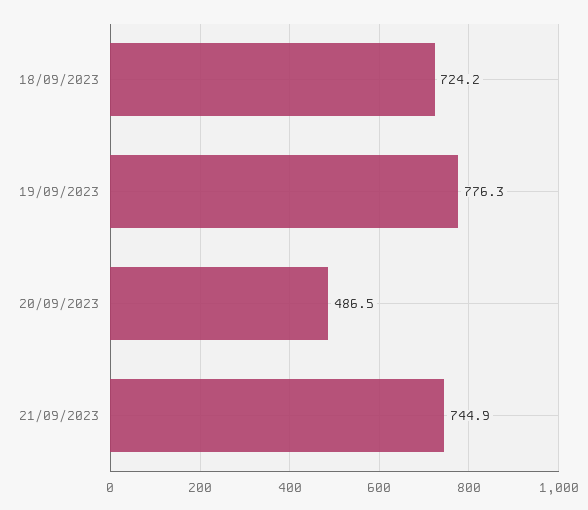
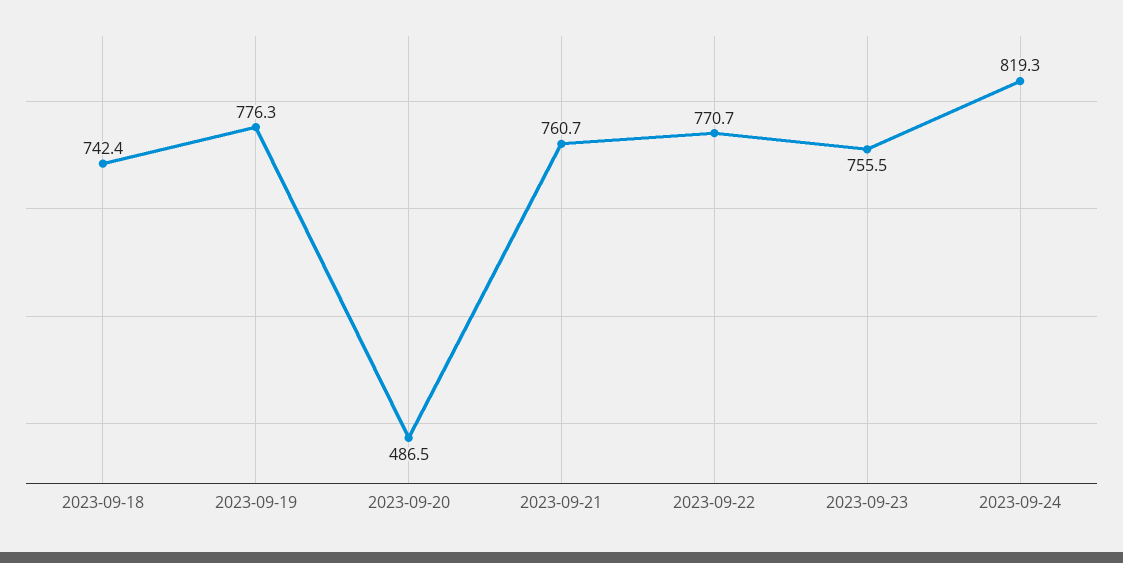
18/09/2023: 724.2 -> 742.4
21/09/2023: 744.9 -> 760.7
2023-09-22: none -> 770.7
2023-09-23: none -> 755.5
2023-09-24: none -> 819.3

